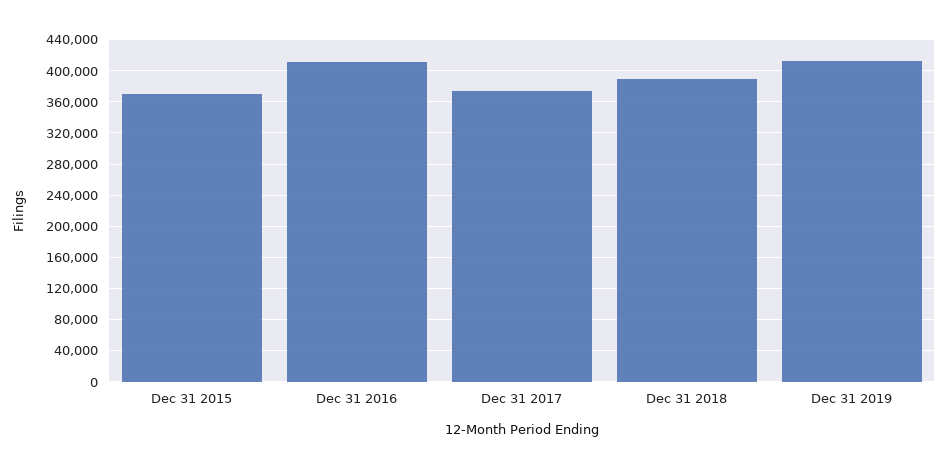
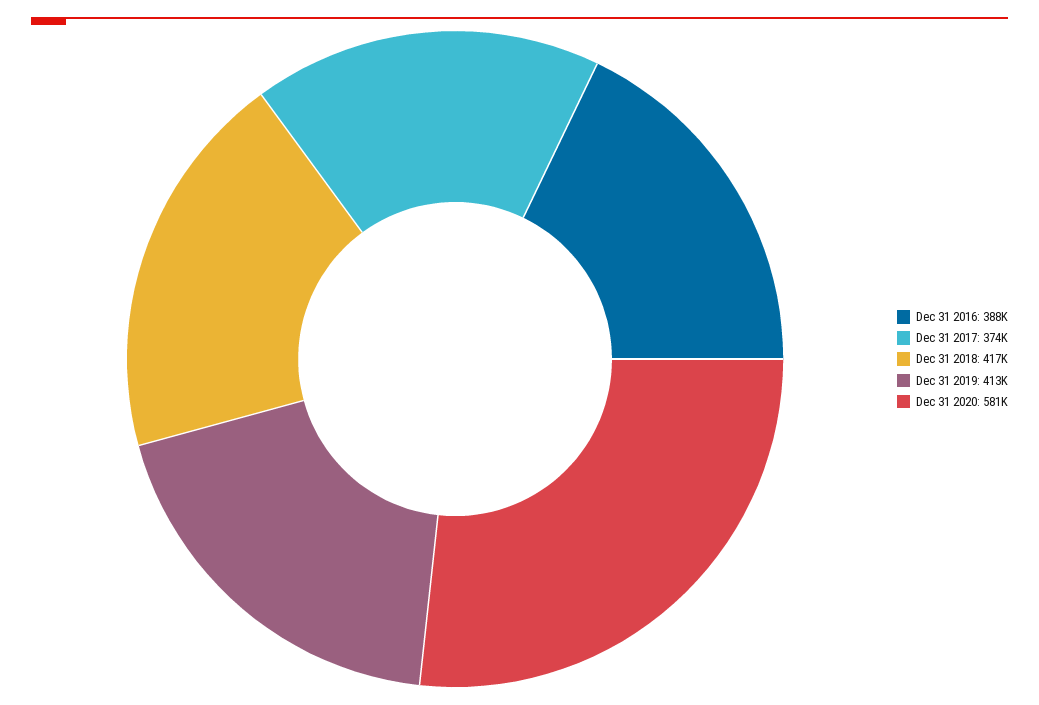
Dec 31 2015: 370000 -> none
Dec 31 2016: 410000 -> 388000
Dec 31 2018: 390000 -> 417000
Dec 31 2020: none -> 581000

